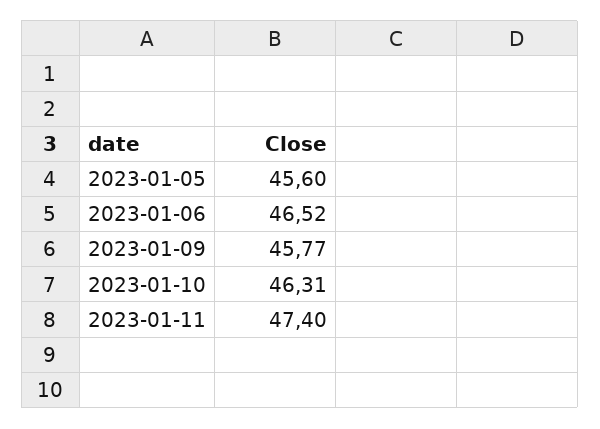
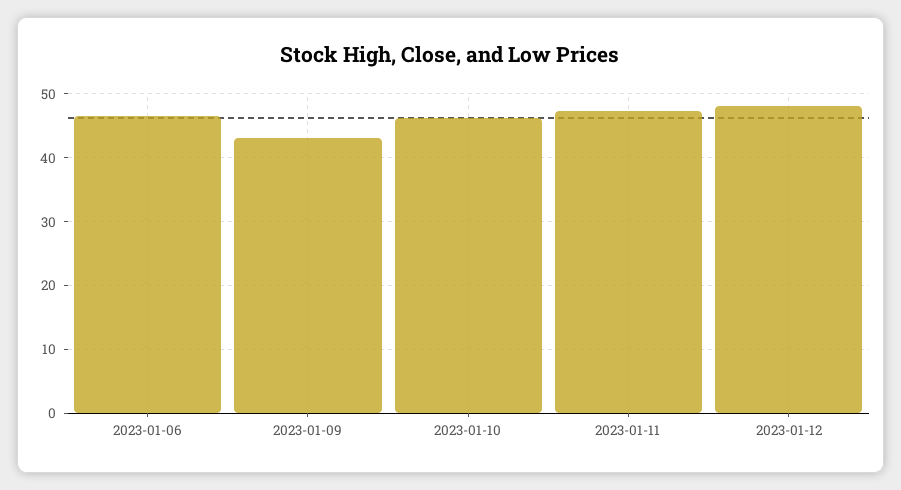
2023-01-05: 45.6 -> none
2023-01-09: 45.77 -> 43
2023-01-12: none -> 48

